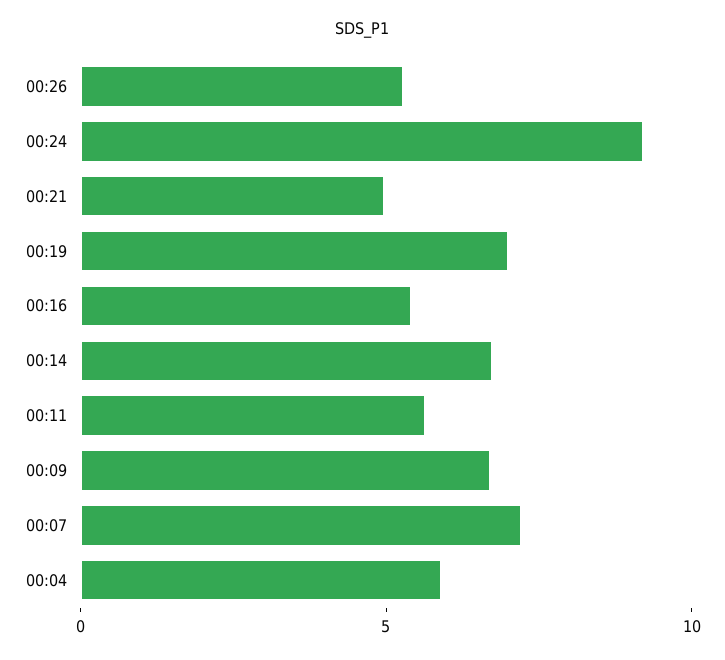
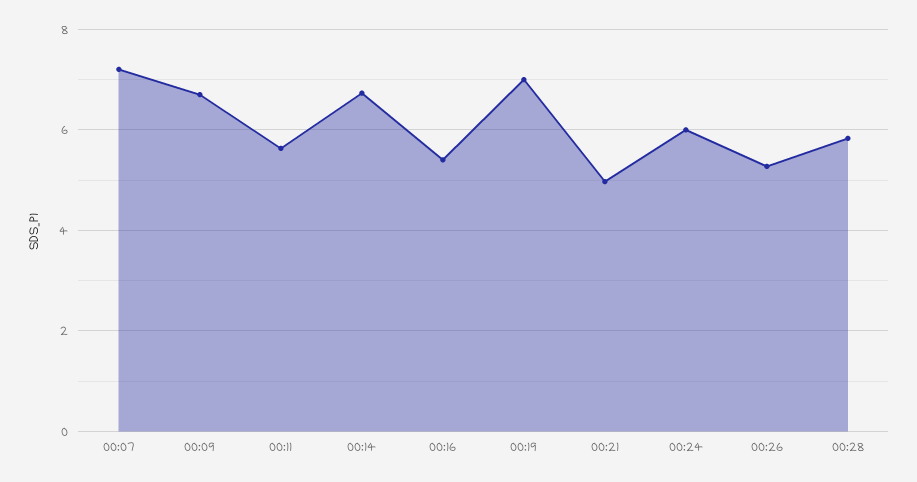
00:24: 9 -> 6
00:04: 6 -> none
00:28: none -> 5.8

